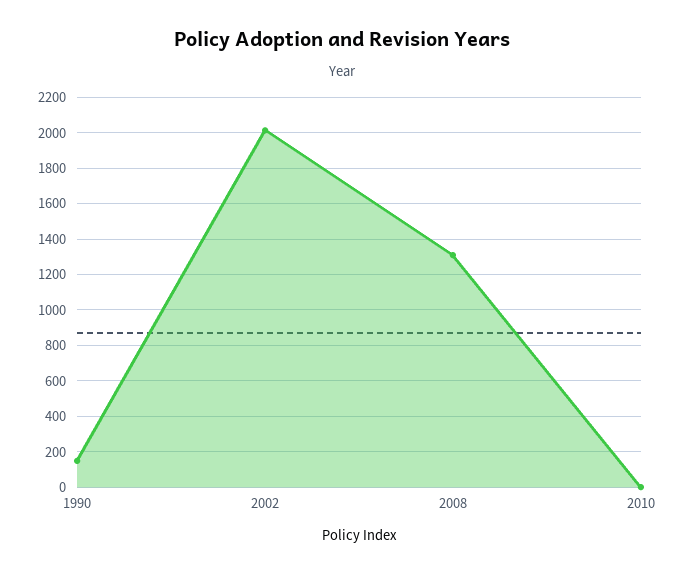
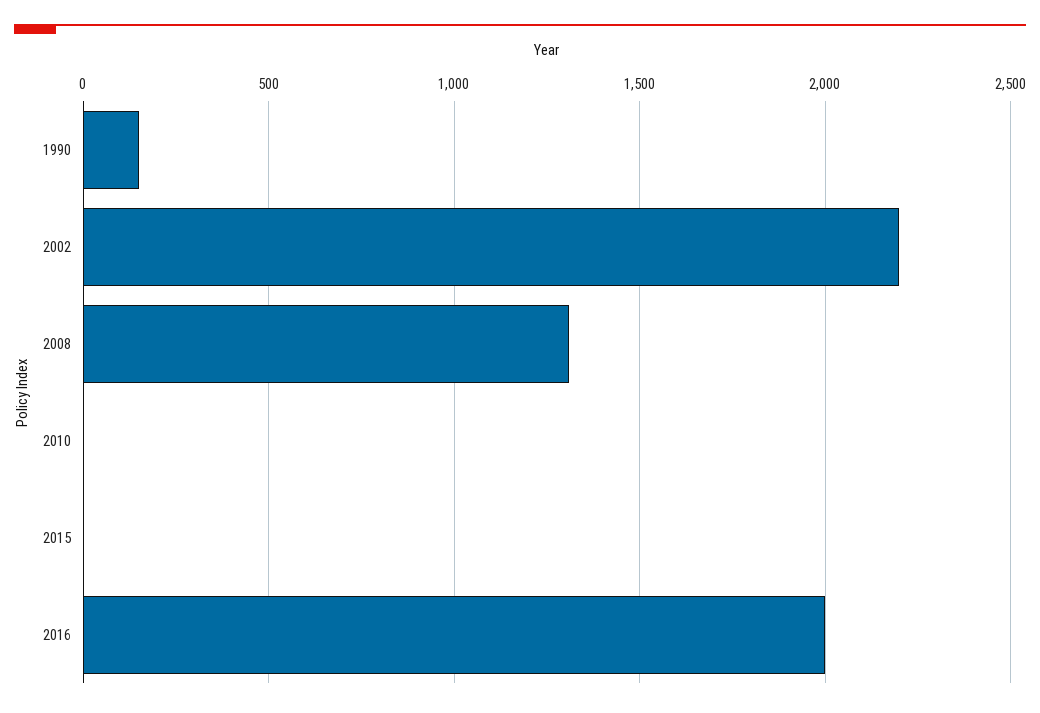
2002: 2000 -> 2200
2015: none -> 0
2016: none -> 2000

